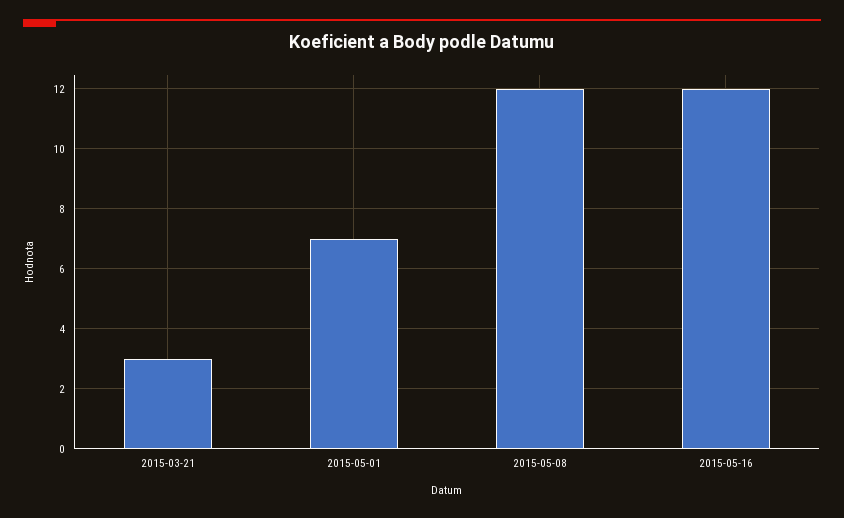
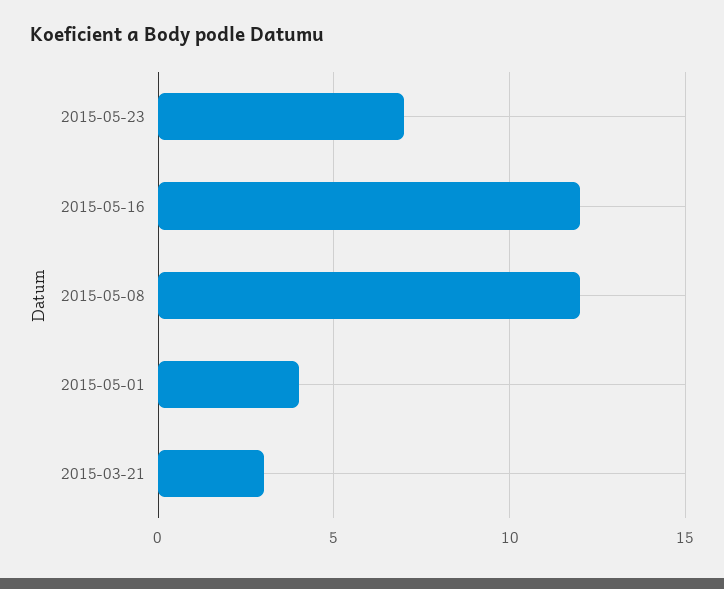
2015-05-01: 7 -> 4
2015-05-23: none -> 7

